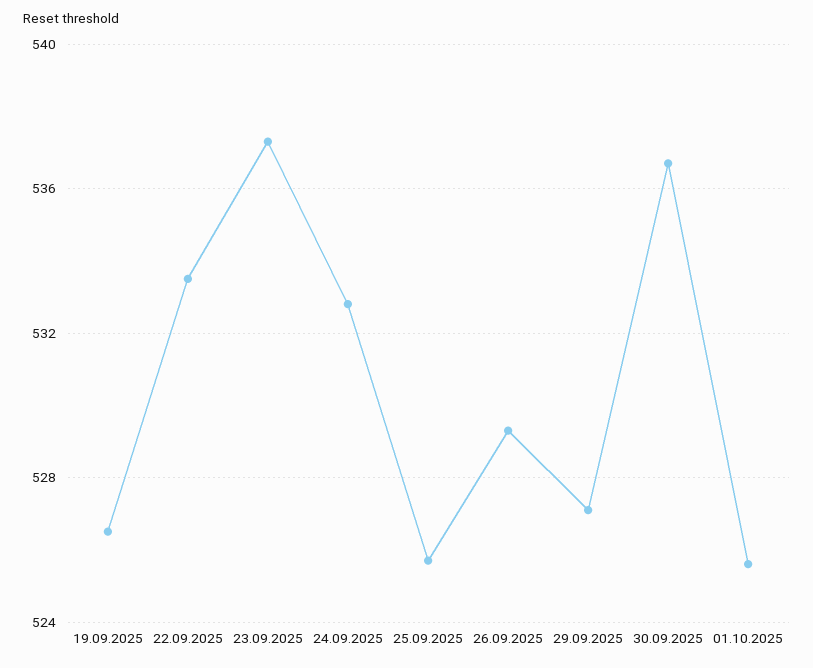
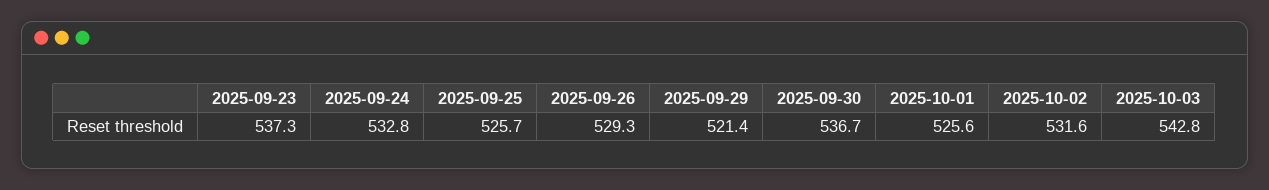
19.09.2025: 526.5 -> none
22.09.2025: 533.5 -> none
29.09.2025: 527 -> 521.4
2025-10-02: none -> 531.6
2025-10-03: none -> 542.8

